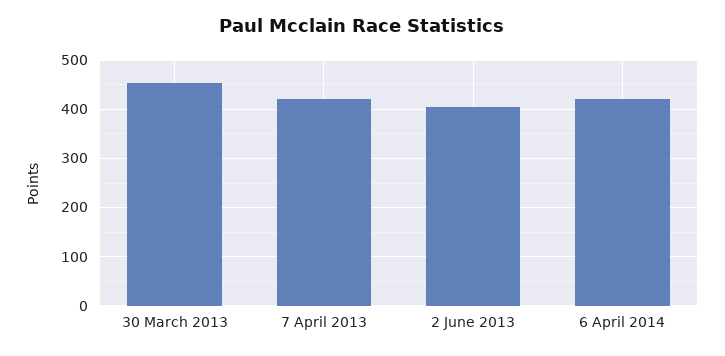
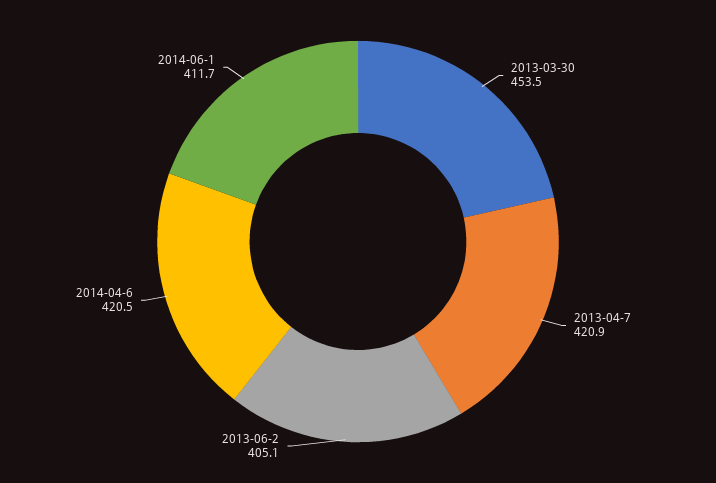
2014-06-1: none -> 411.7

